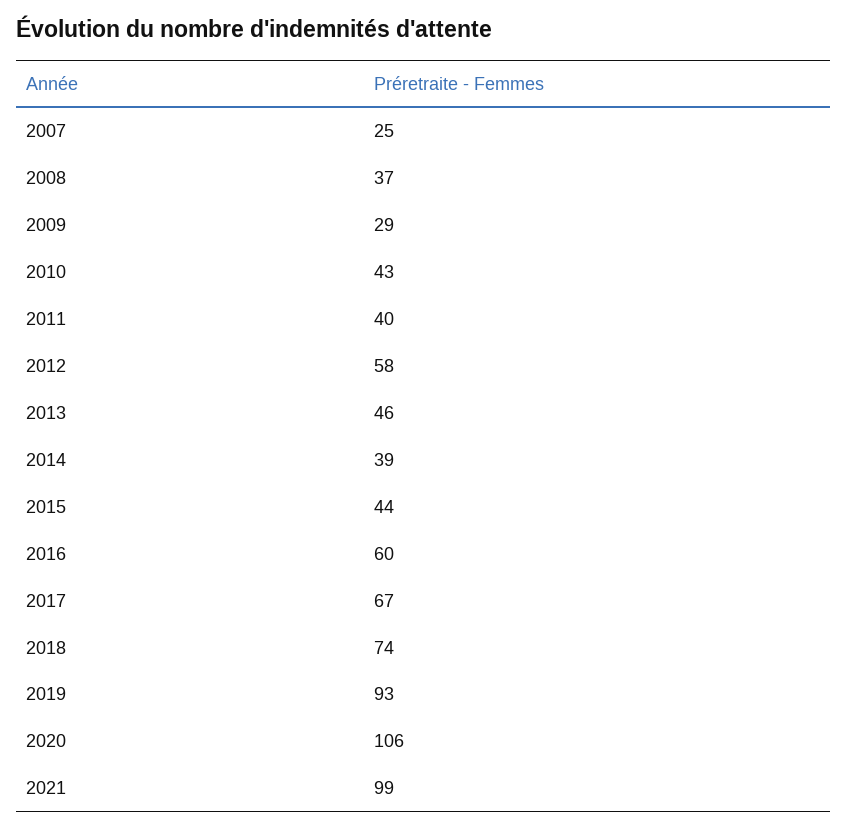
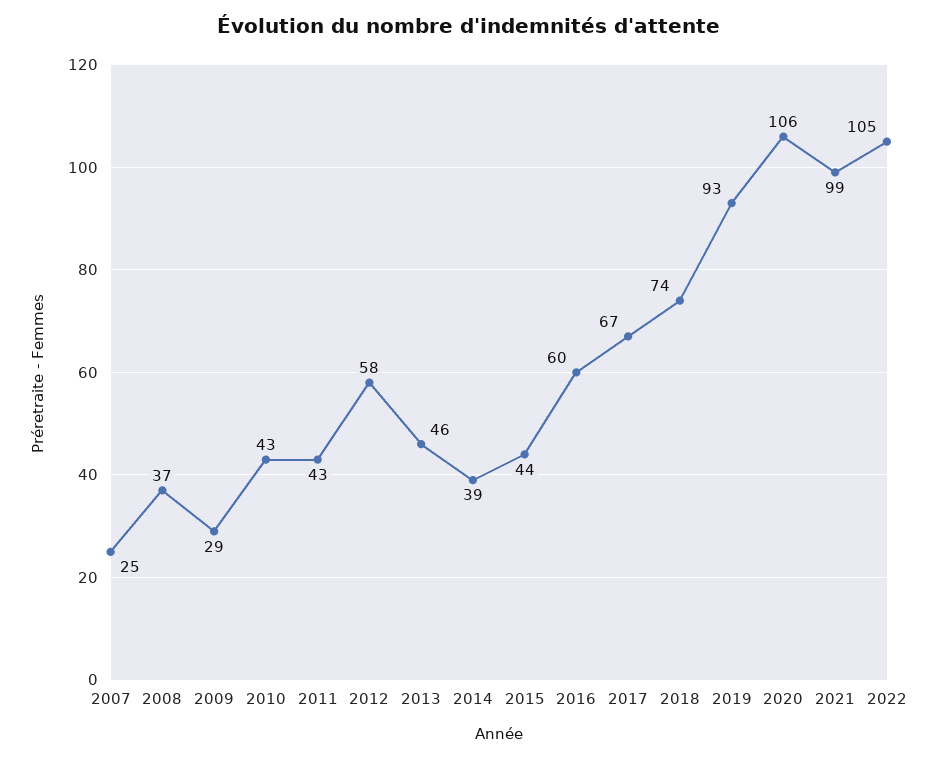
2011: 40 -> 43
2022: none -> 105

